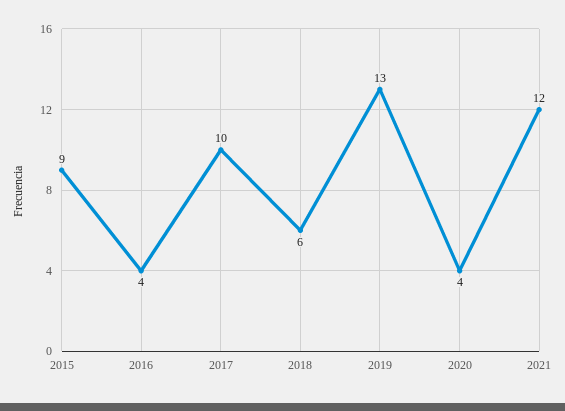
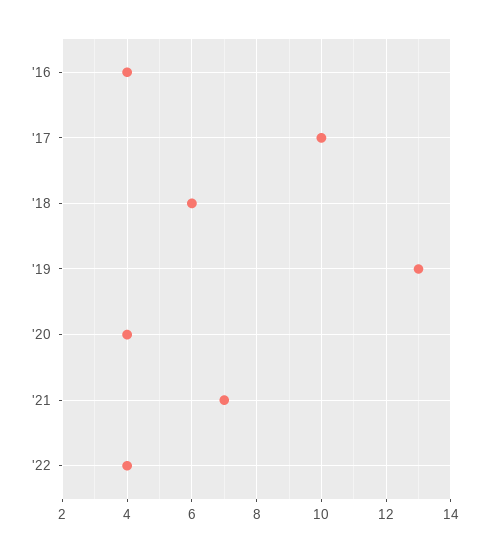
2015: 9 -> none
2021: 12 -> 7
'22: none -> 4

